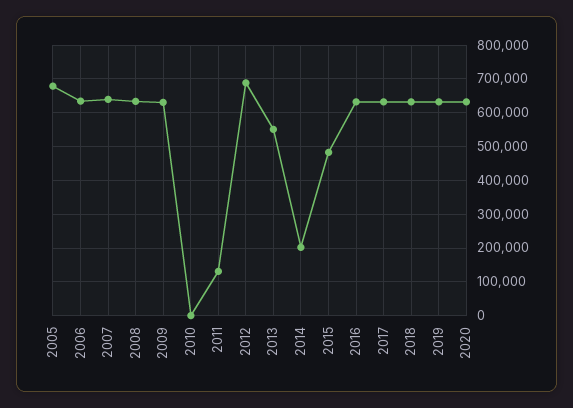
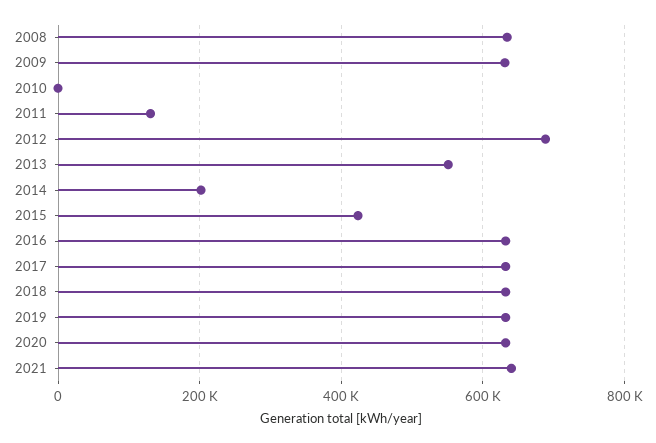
2005: 680000 -> none
2006: 640000 -> none
2007: 640000 -> none
2015: 480000 -> 420000
2021: none -> 640000

